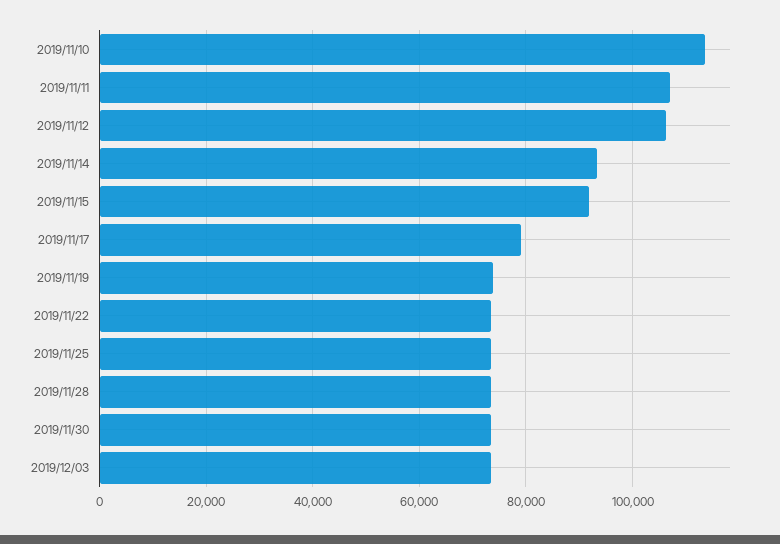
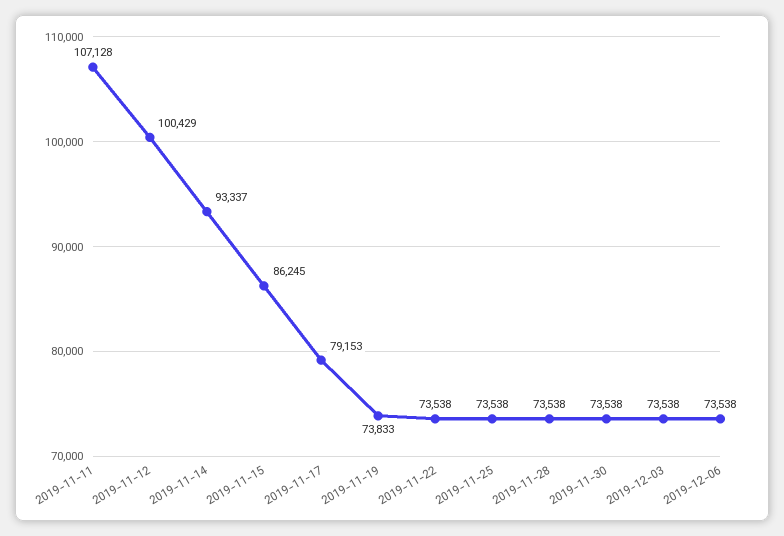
2019/11/10: 114000 -> none
2019/11/12: 106000 -> 100429
2019/11/15: 92000 -> 86245
2019-12-06: none -> 73538

